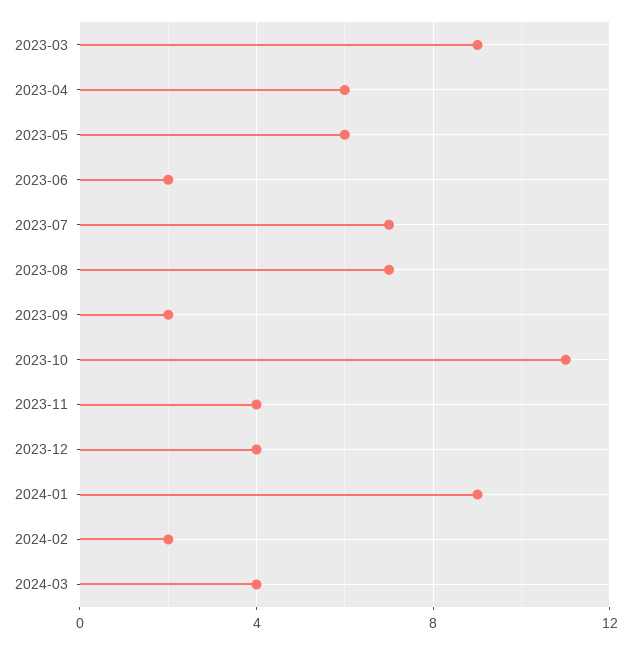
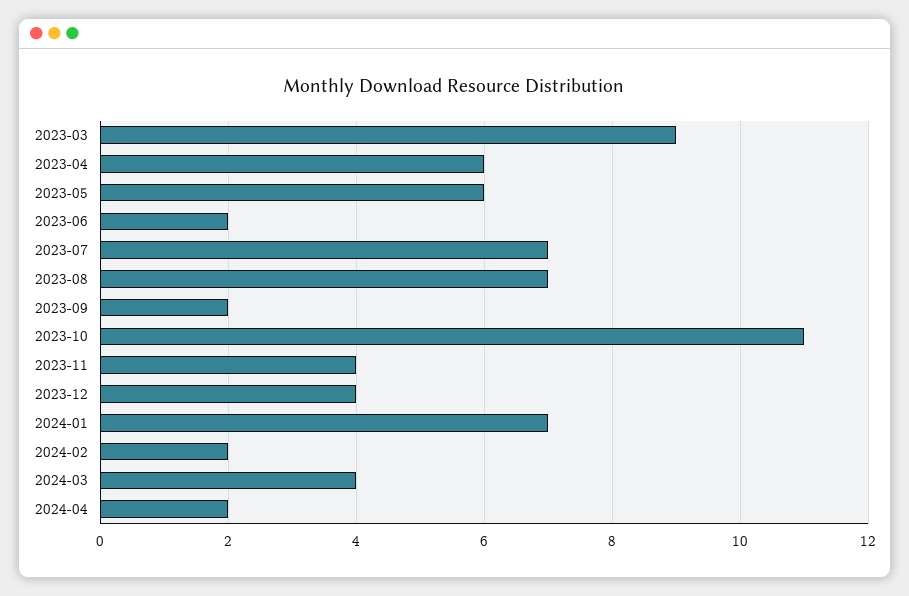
2024-01: 9 -> 7
2024-04: none -> 2

